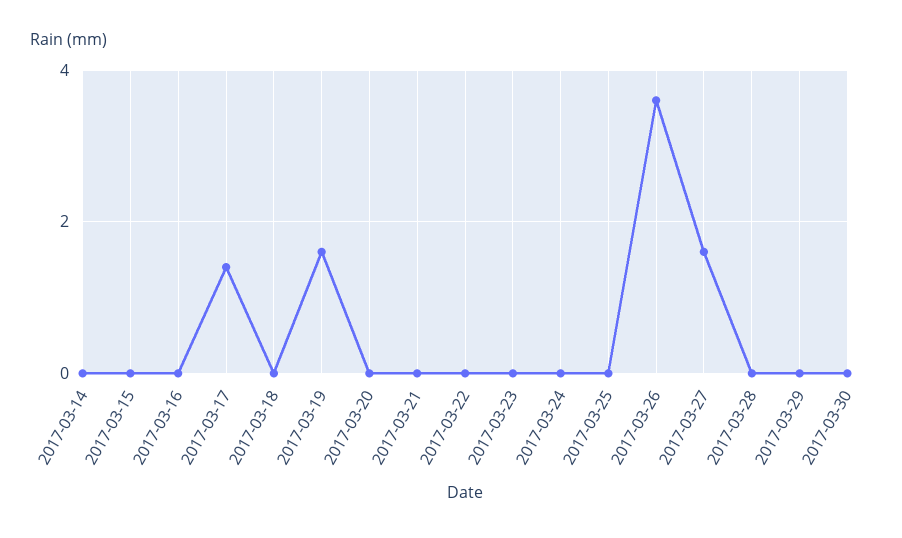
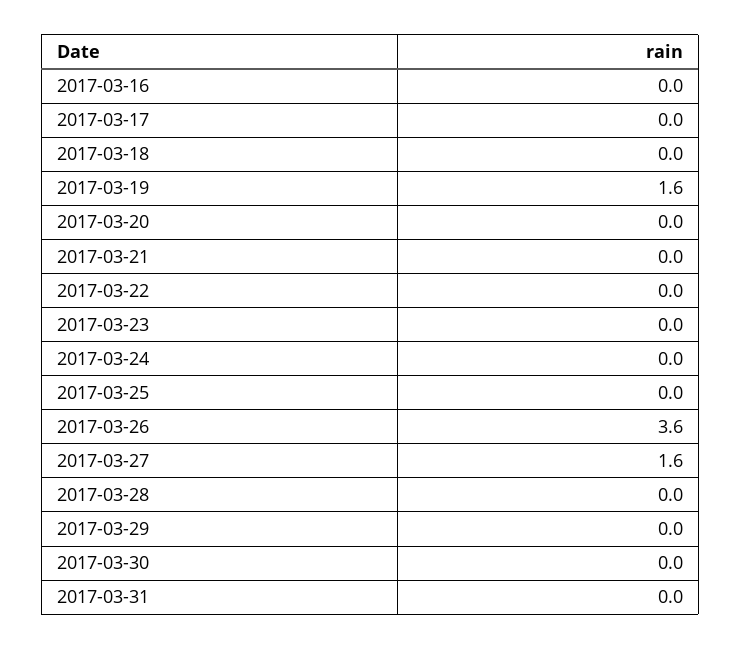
2017-03-14: 0 -> none
2017-03-15: 0 -> none
2017-03-17: 1.5 -> 0
2017-03-31: none -> 0

